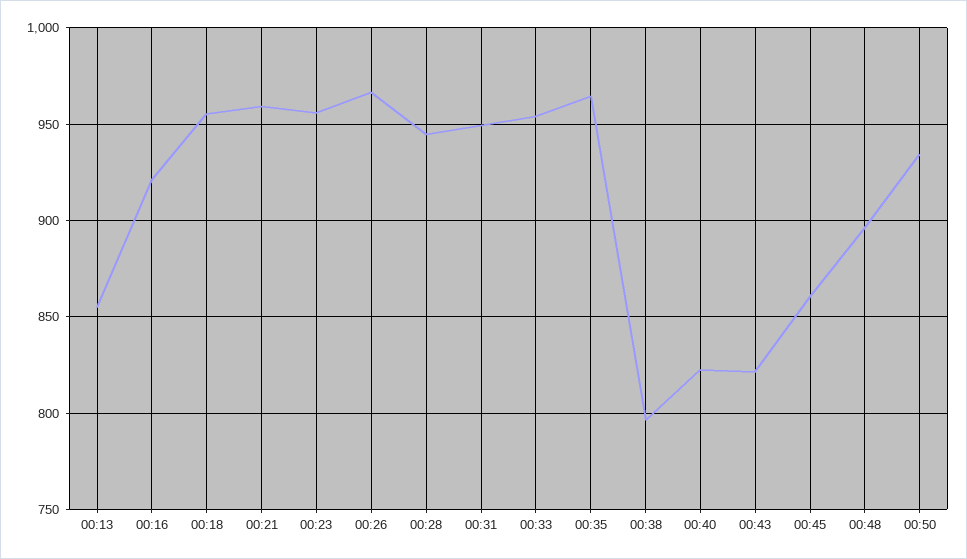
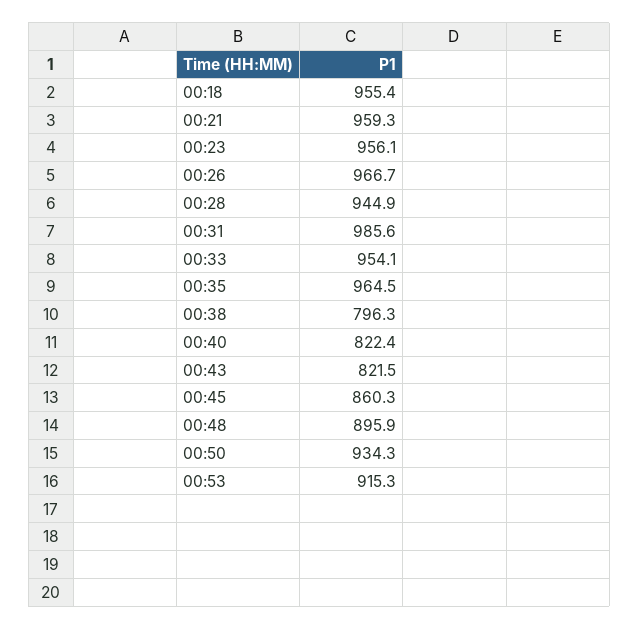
00:13: 855 -> none
00:16: 920 -> none
00:31: 950 -> 985.6
00:53: none -> 915.3

